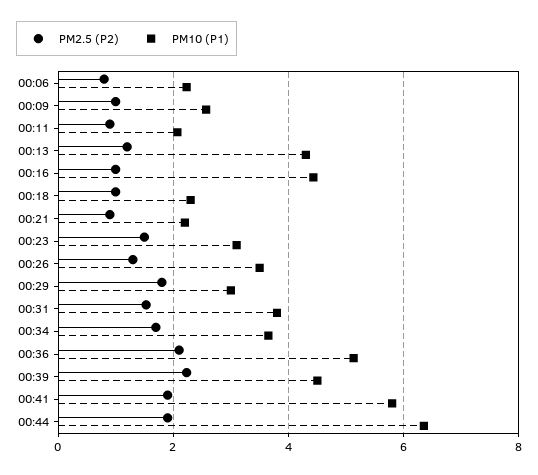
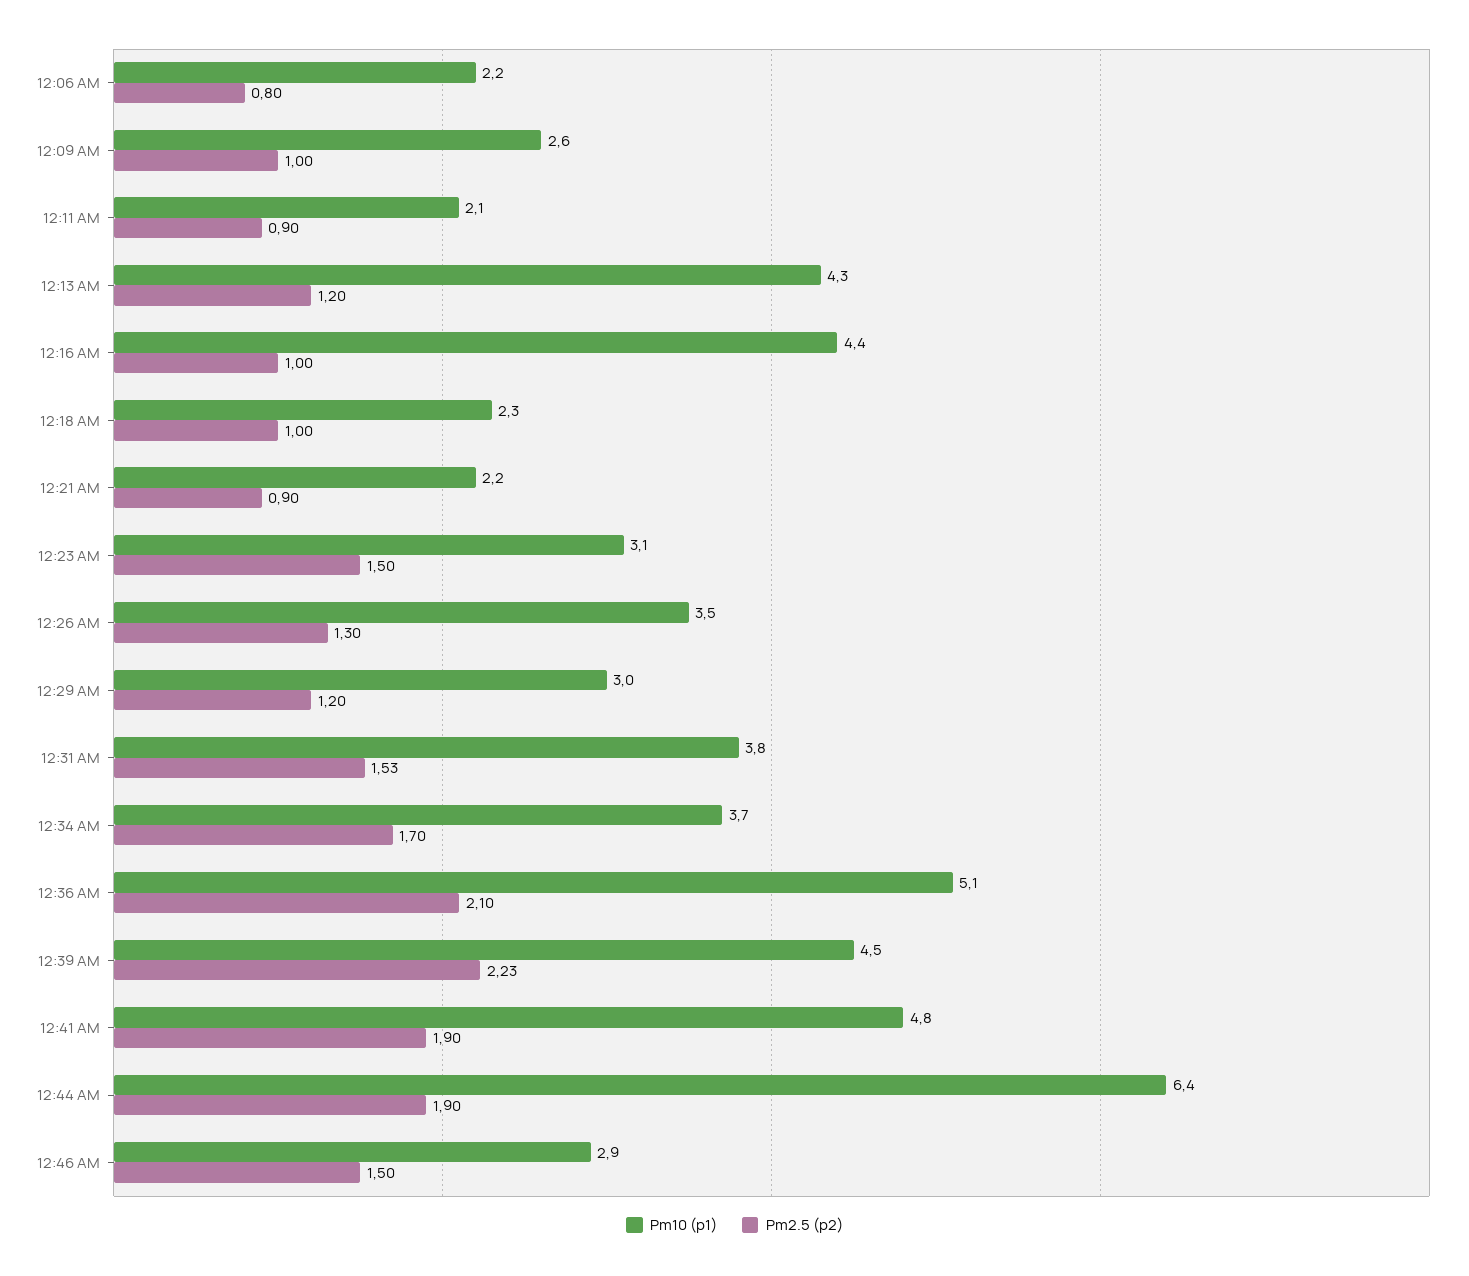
PM2.5 (P2), 00:29: 1.8 -> 1.2
PM10 (P1), 00:41: 5.8 -> 4.8
PM10 (P1), 12:46 AM: none -> 2.9
PM2.5 (P2), 12:46 AM: none -> 1.5

